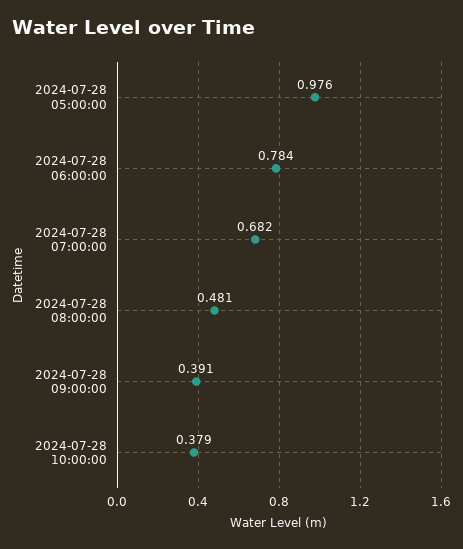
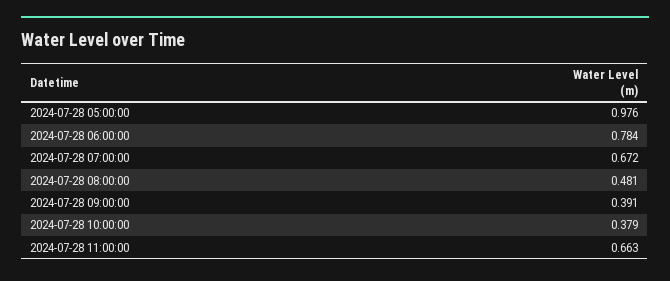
2024-07-28 07:00:00: 0.682 -> 0.672
2024-07-28 11:00:00: none -> 0.663

